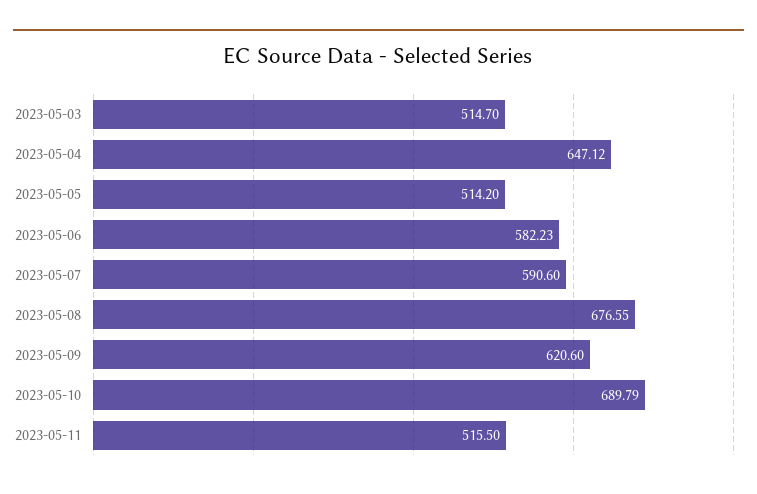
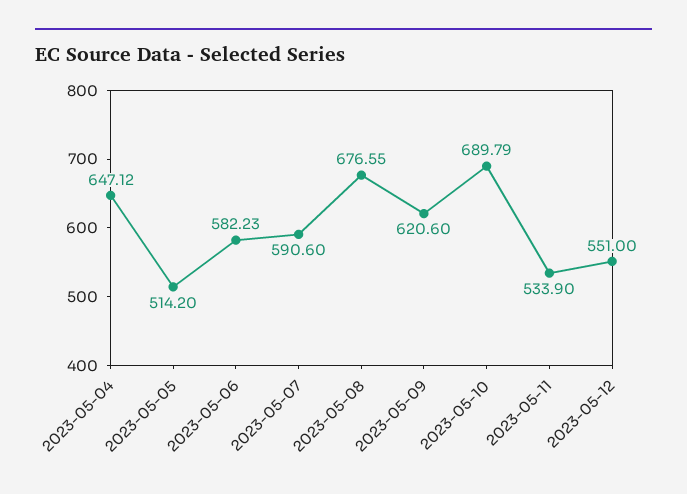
2023-05-03: 514.7 -> none
2023-05-11: 515.5 -> 533.9
2023-05-12: none -> 551

